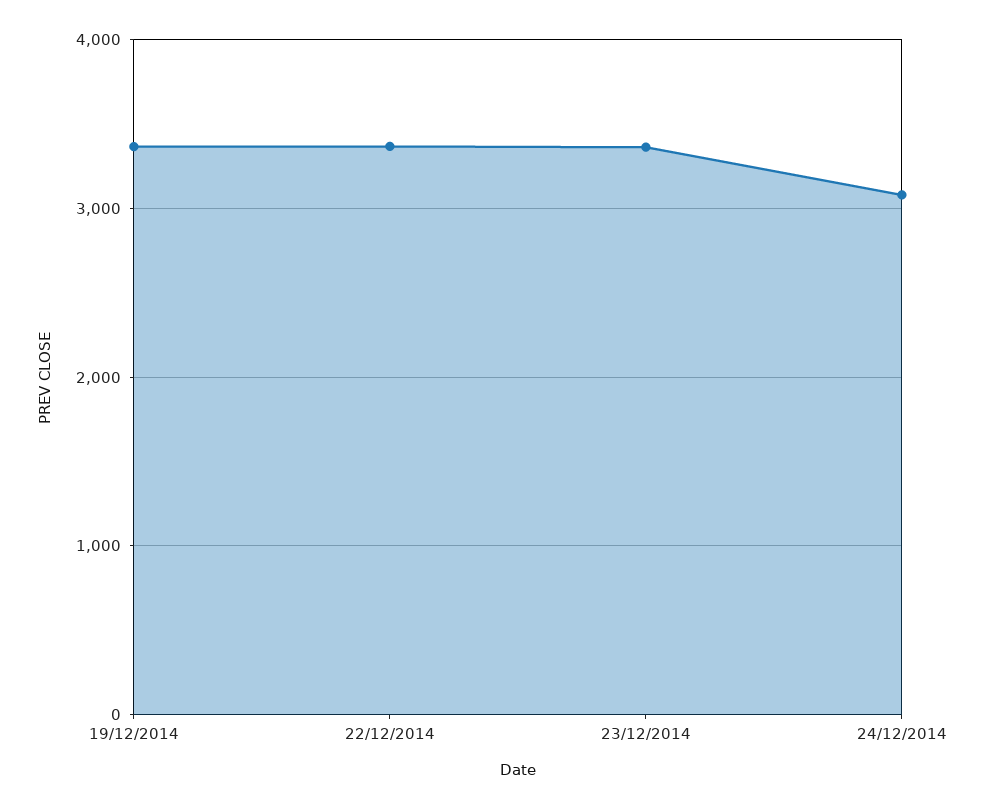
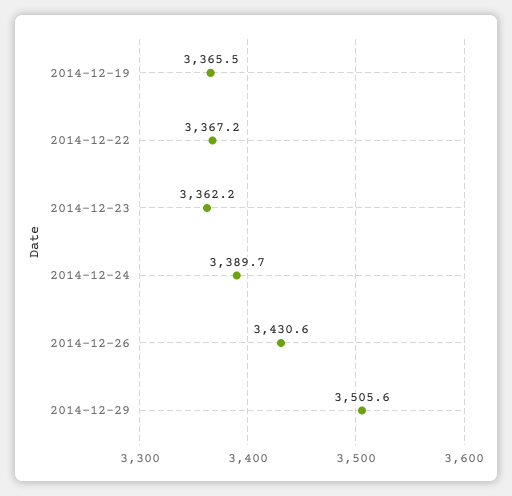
24/12/2014: 3100 -> 3389.7
2014-12-26: none -> 3430.6
2014-12-29: none -> 3505.6

